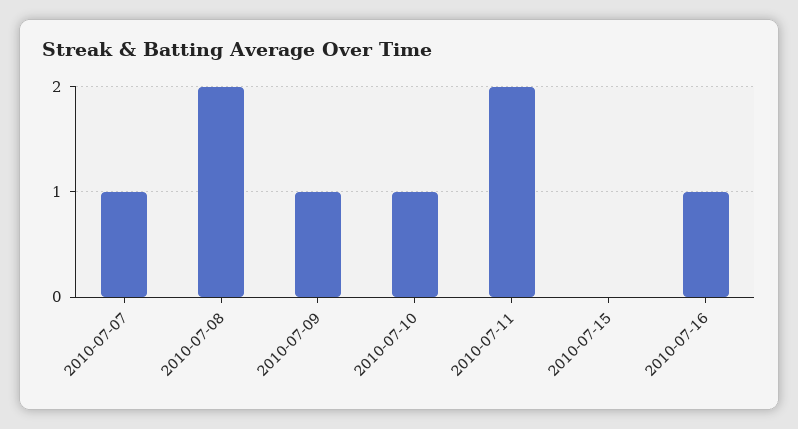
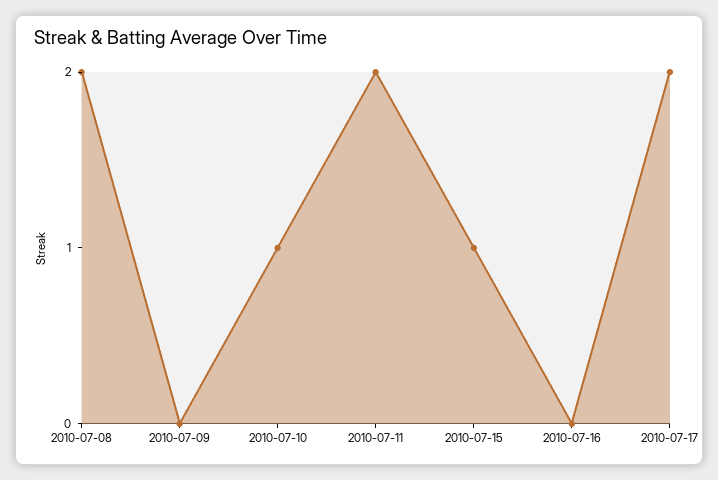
2010-07-07: 1 -> none
2010-07-09: 1 -> 0
2010-07-15: 0 -> 1
2010-07-16: 1 -> 0
2010-07-17: none -> 2

